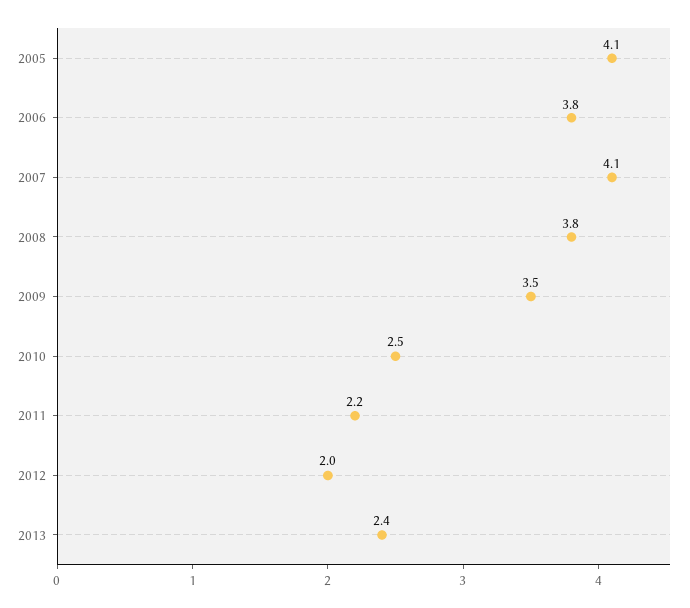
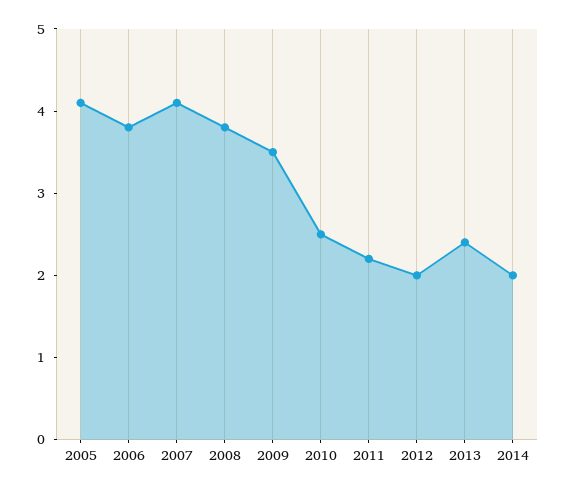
2014: none -> 2

